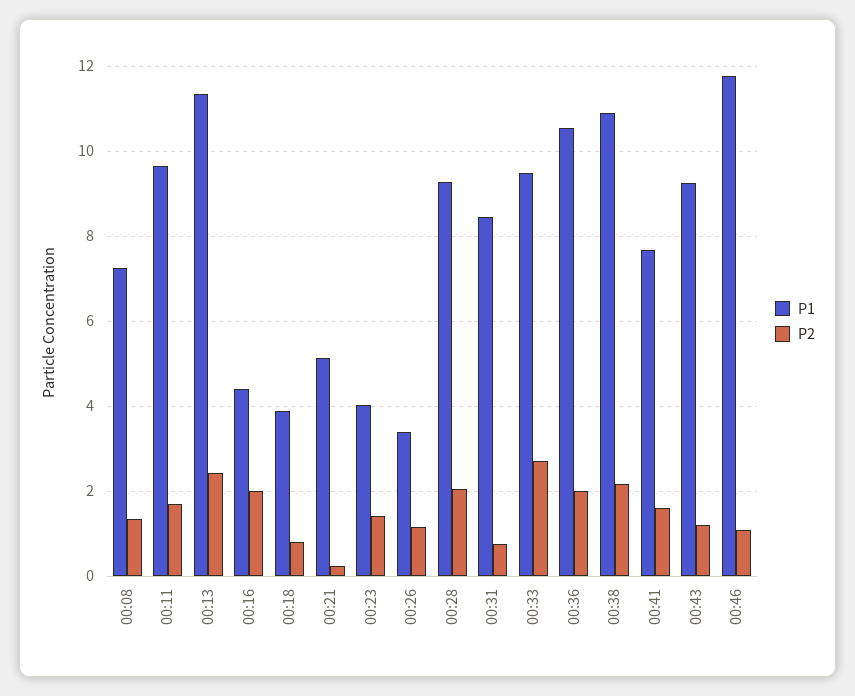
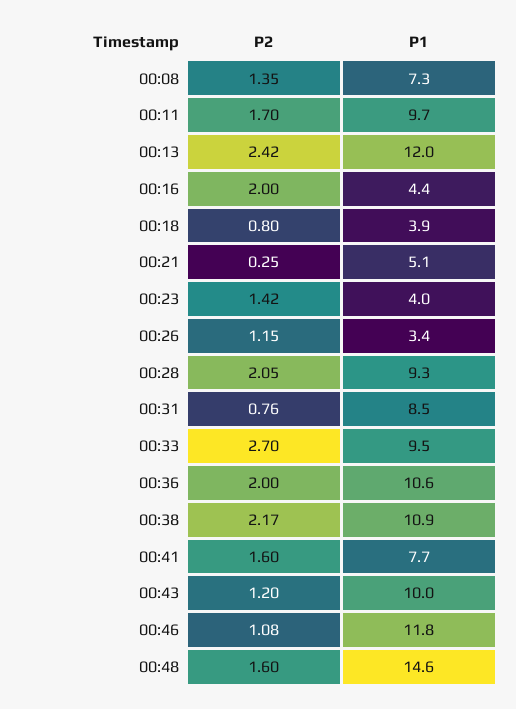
P1, 00:13: 11.4 -> 12
P1, 00:43: 9.2 -> 10
P2, 00:48: none -> 1.6
P1, 00:48: none -> 14.6

